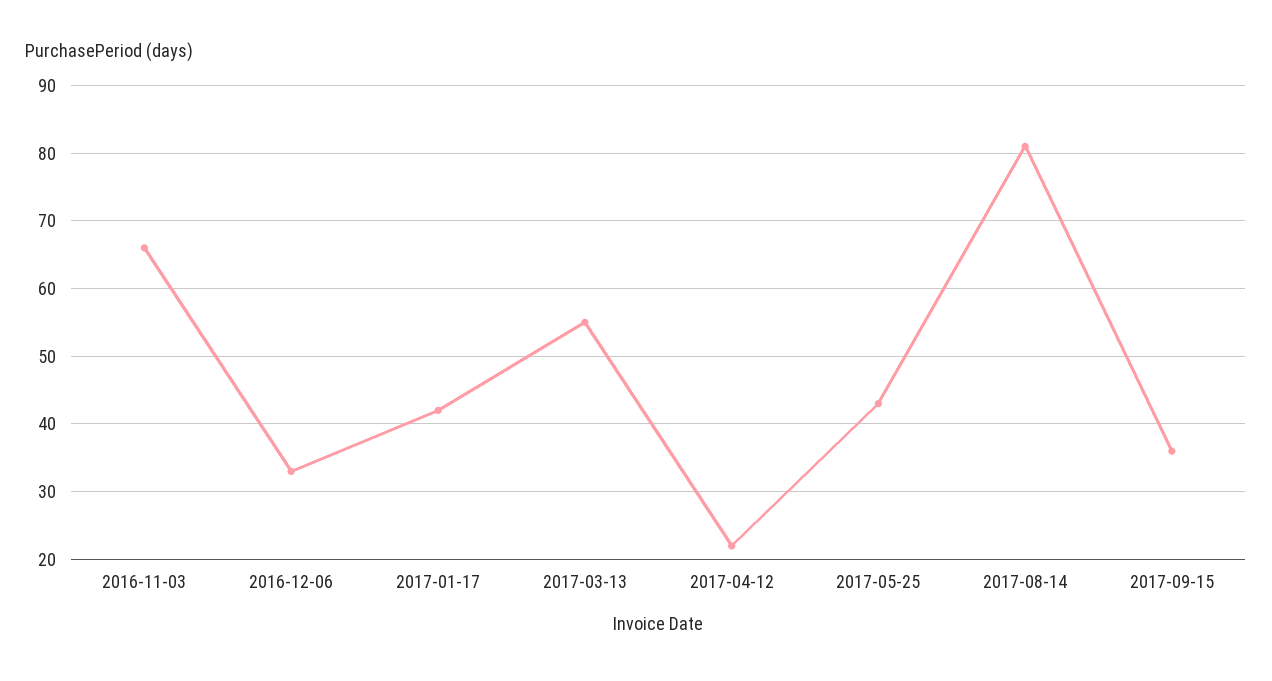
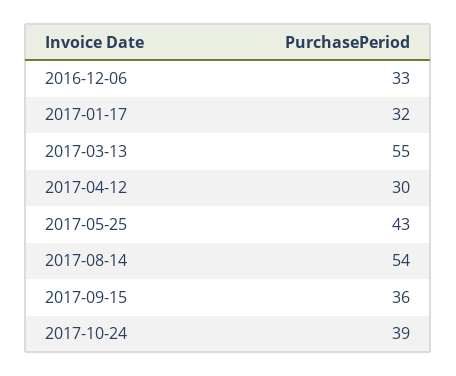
2016-11-03: 66 -> none
2017-01-17: 42 -> 32
2017-04-12: 22 -> 30
2017-08-14: 81 -> 54
2017-10-24: none -> 39

